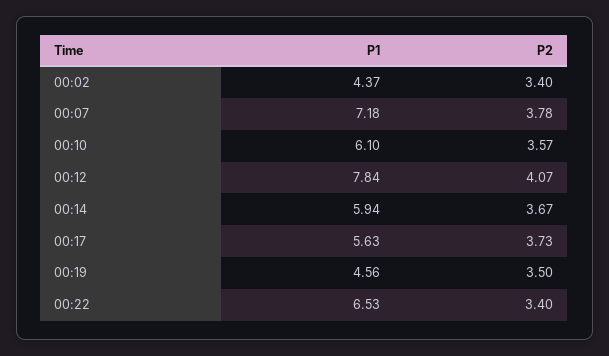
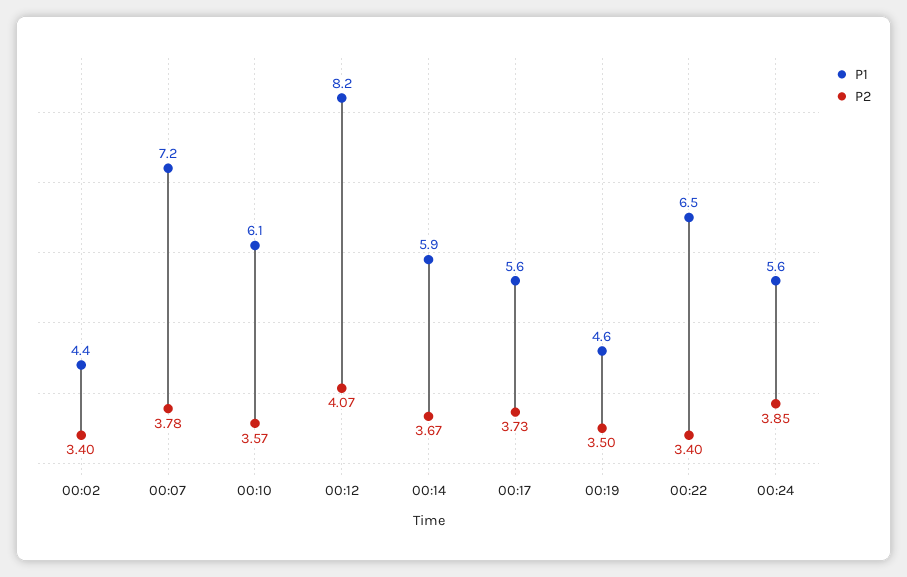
P1, 00:12: 7.84 -> 8.2
P1, 00:24: none -> 5.6
P2, 00:24: none -> 3.85

